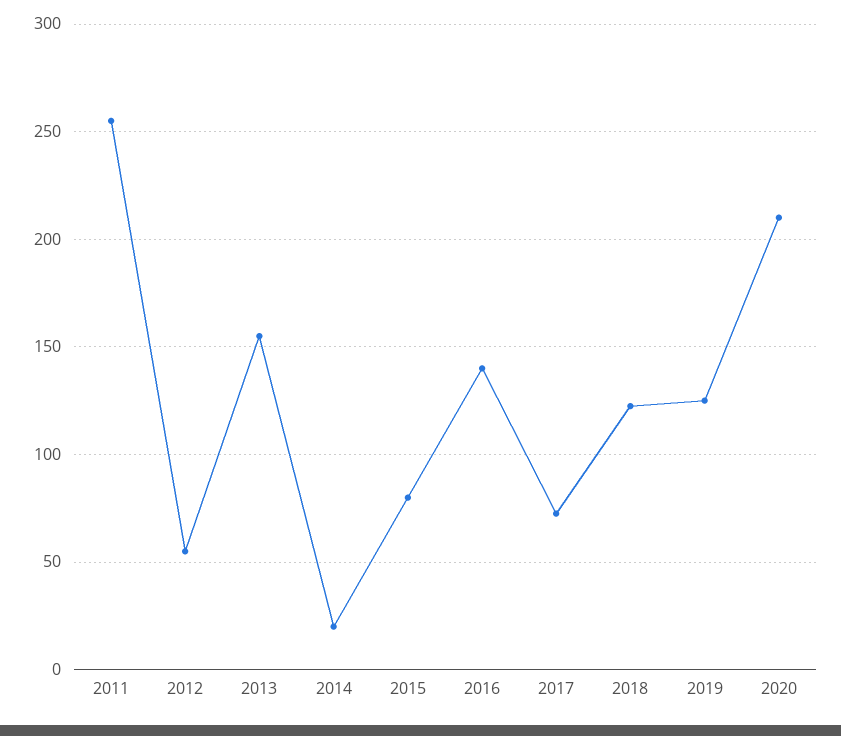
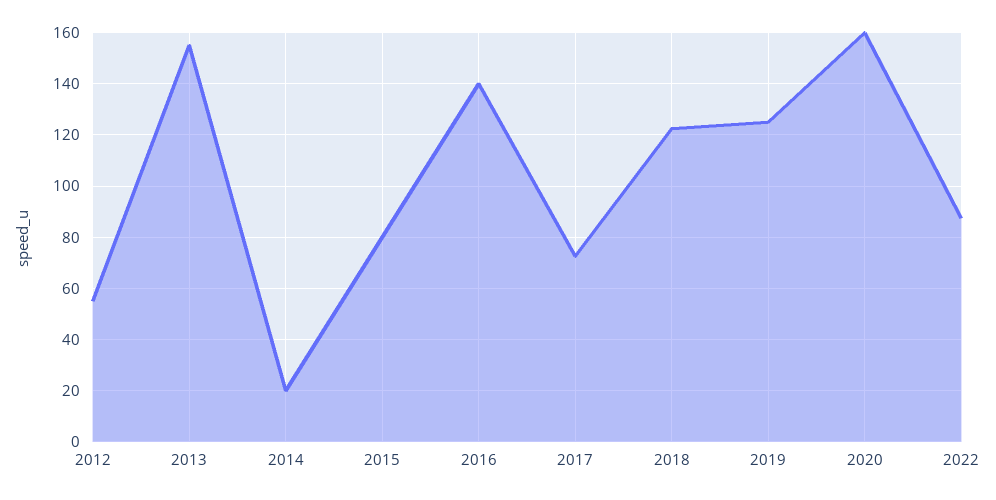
2011: 255 -> none
2020: 210 -> 160
2022: none -> 87.5

